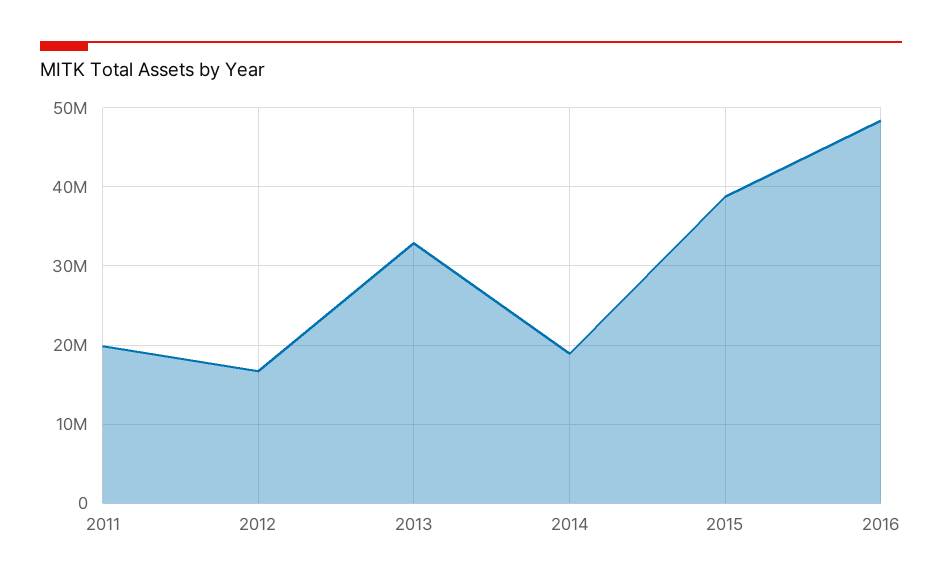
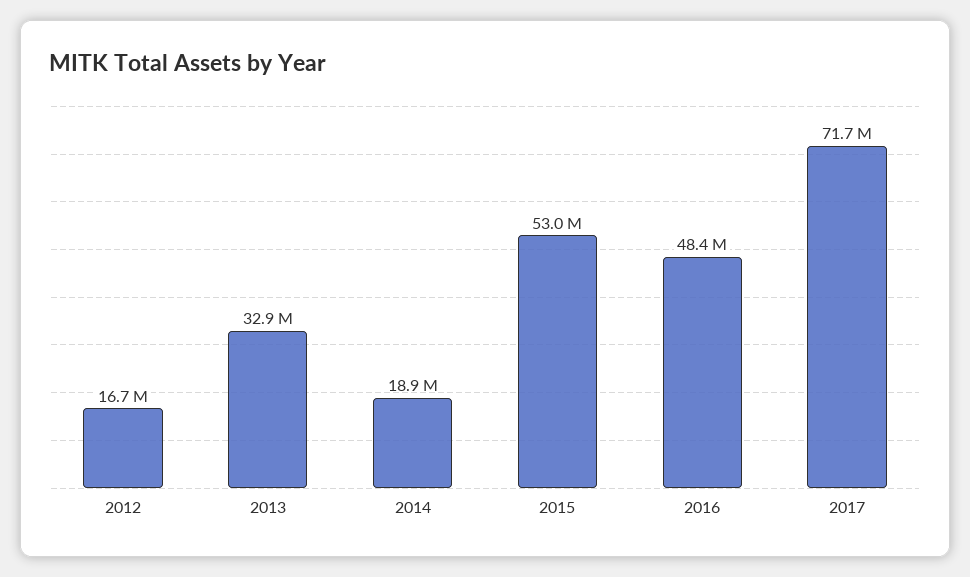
2011: 20000000 -> none
2015: 39000000 -> 53000000
2017: none -> 71700000

